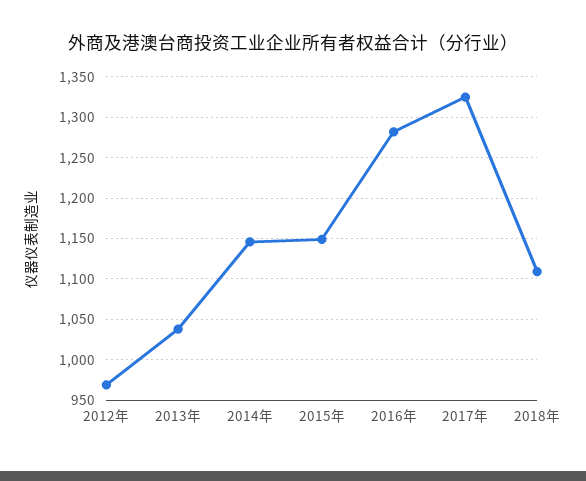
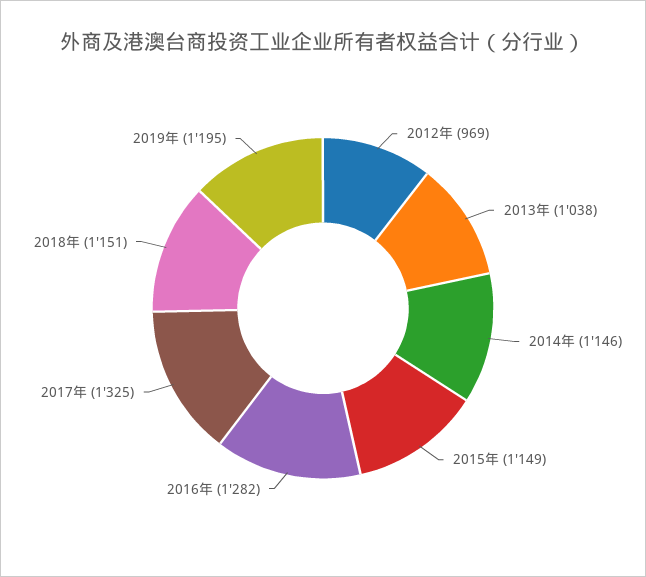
2018年: 1110 -> 1151
2019年: none -> 1195

